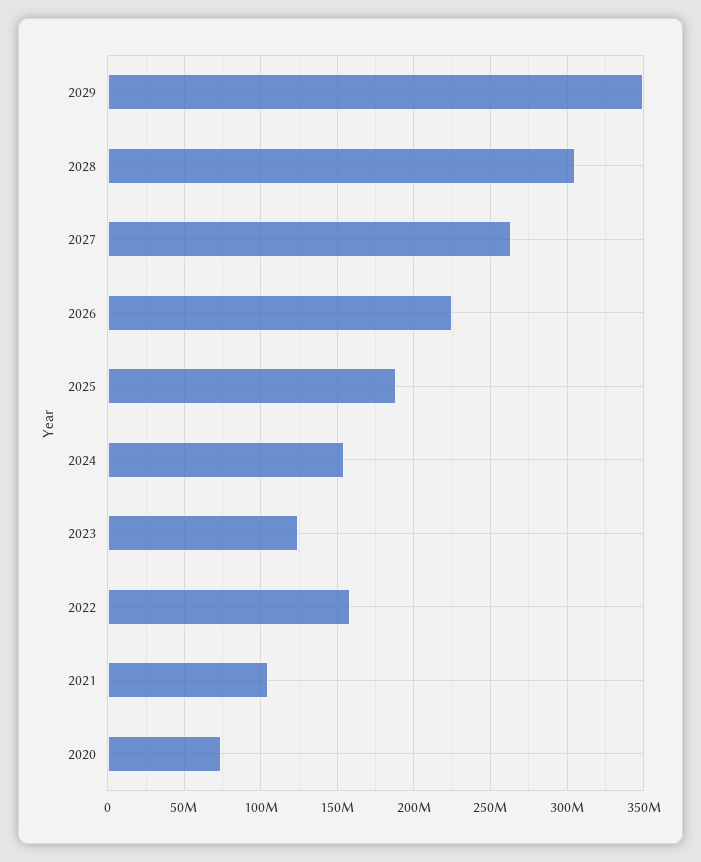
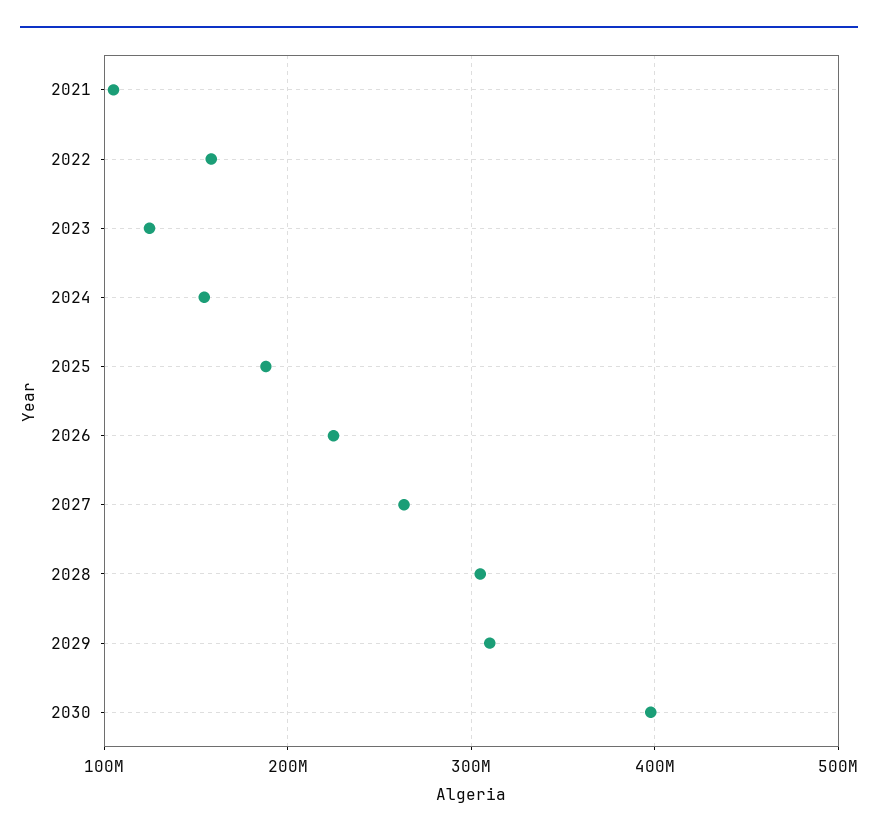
2029: 350000000 -> 310000000
2020: 75000000 -> none
2030: none -> 400000000

